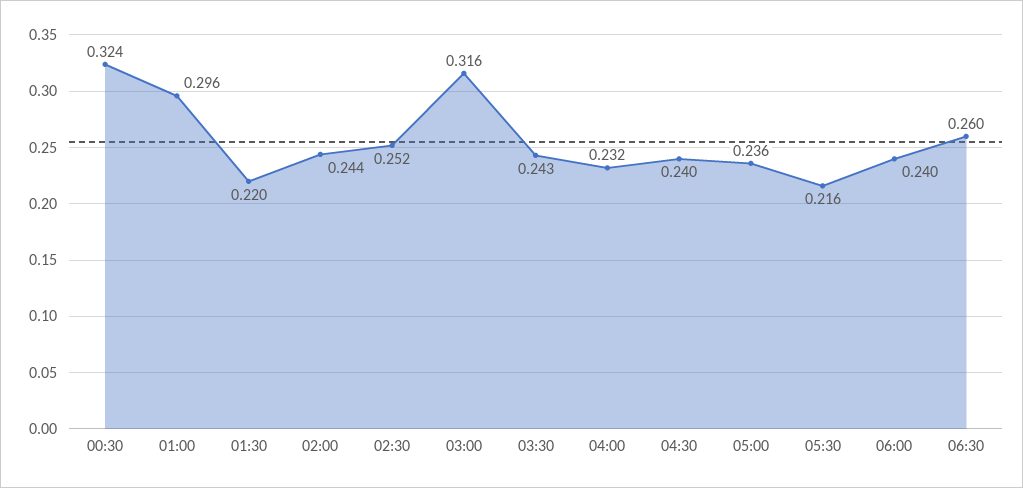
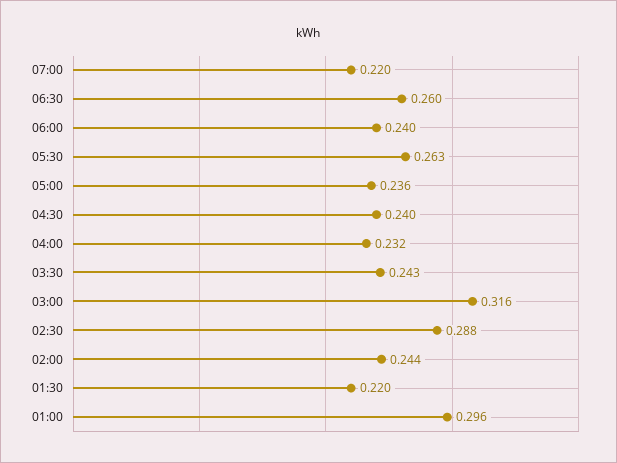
00:30: 0.324 -> none
02:30: 0.252 -> 0.288
05:30: 0.216 -> 0.263
07:00: none -> 0.22

